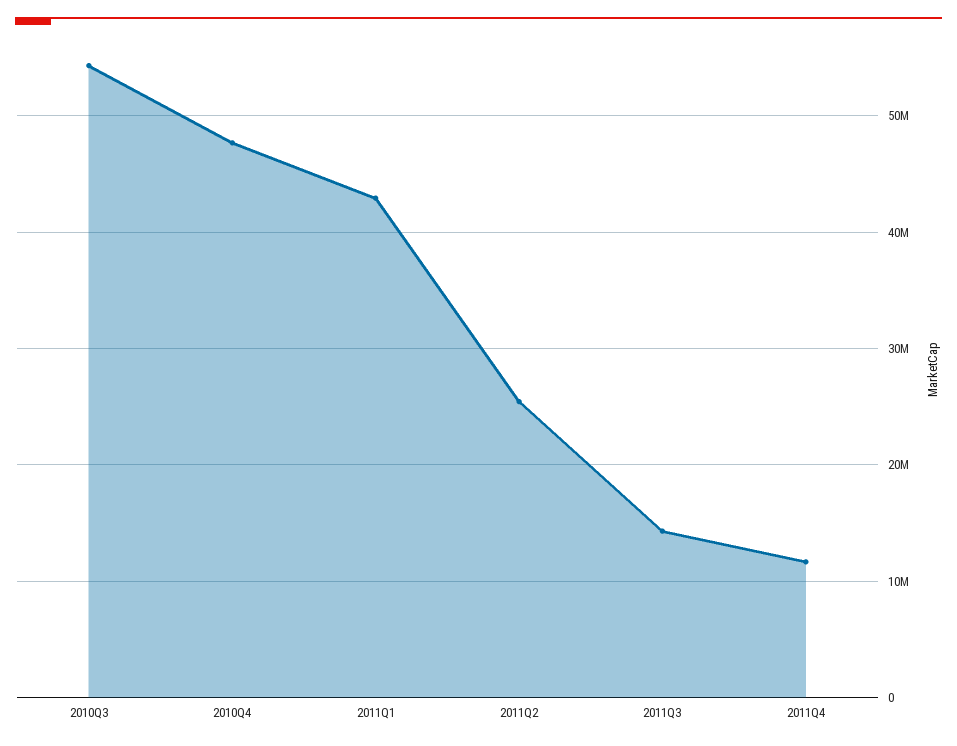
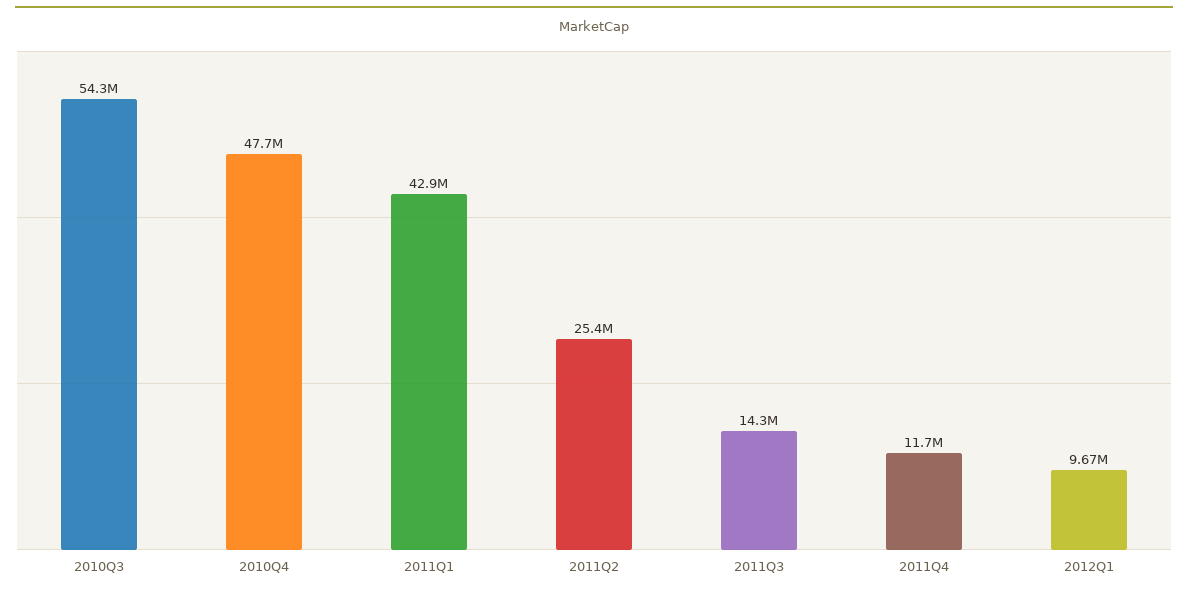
2012Q1: none -> 9670000

